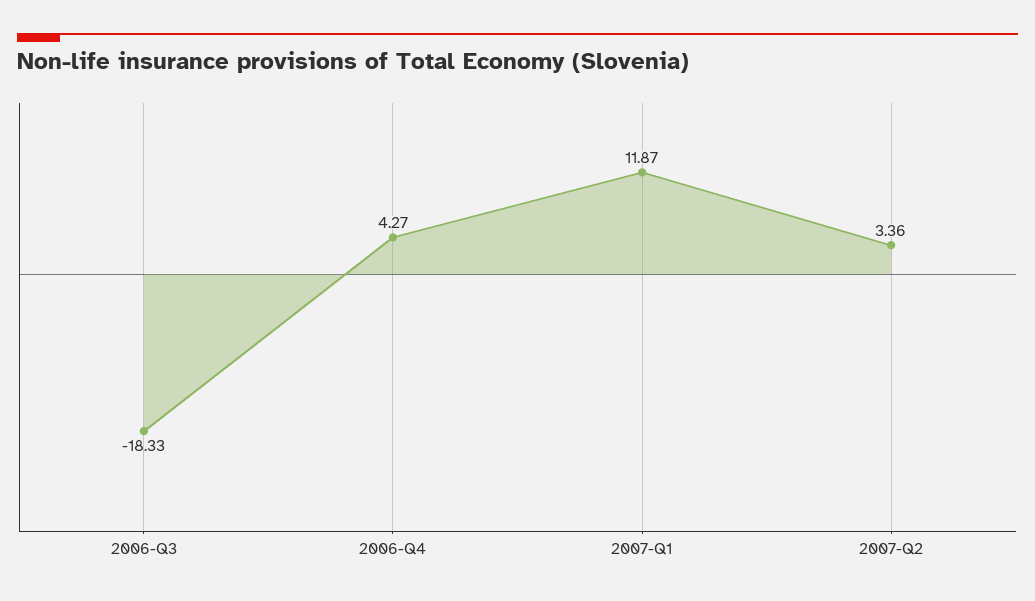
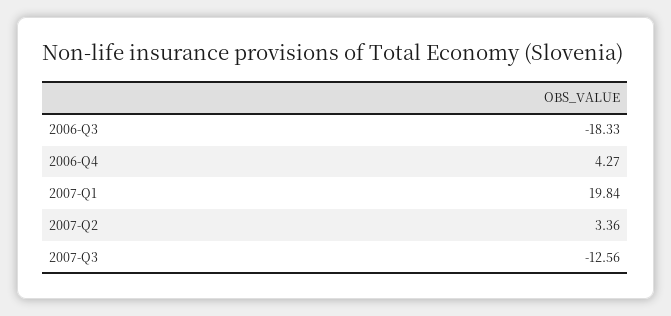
2007-Q1: 11.87 -> 19.84
2007-Q3: none -> -12.56

